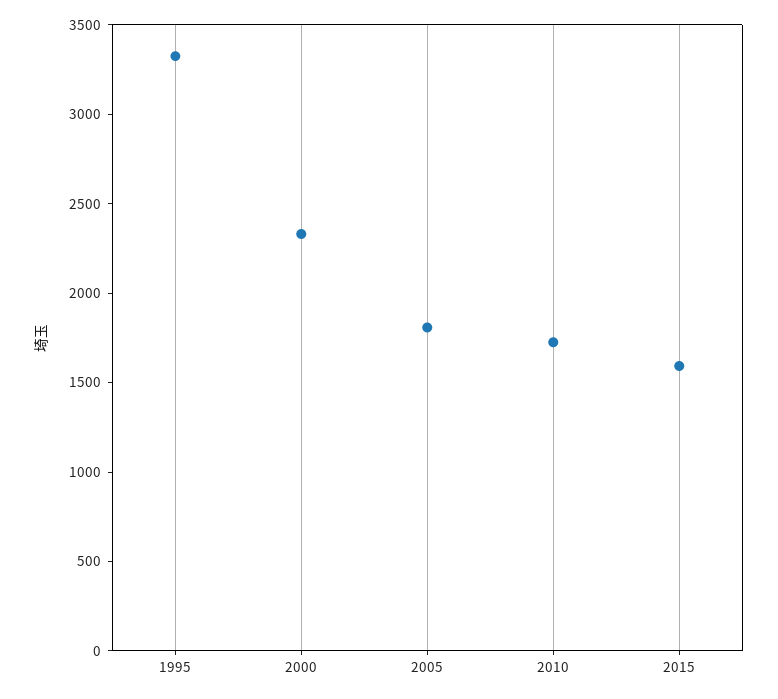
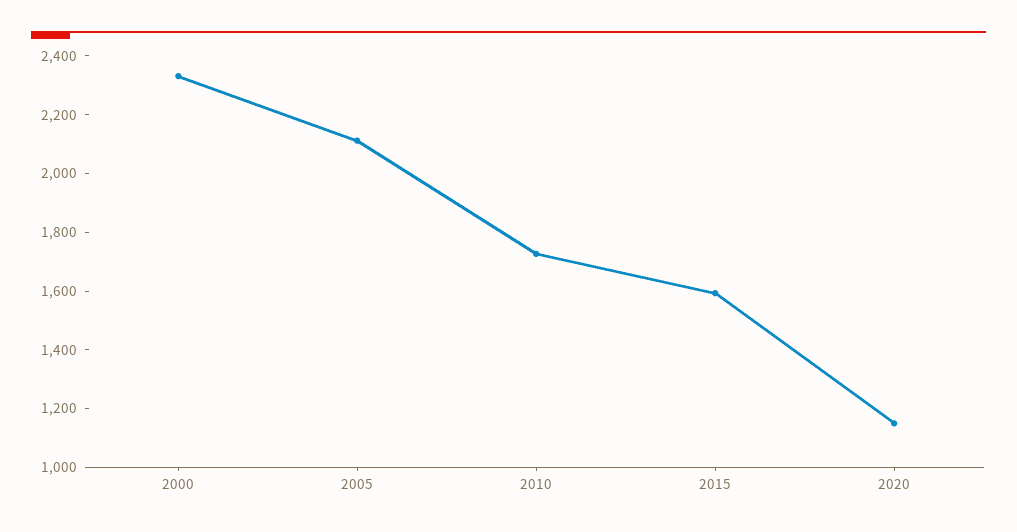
1995: 3300 -> none
2005: 1800 -> 2100
2020: none -> 1150

